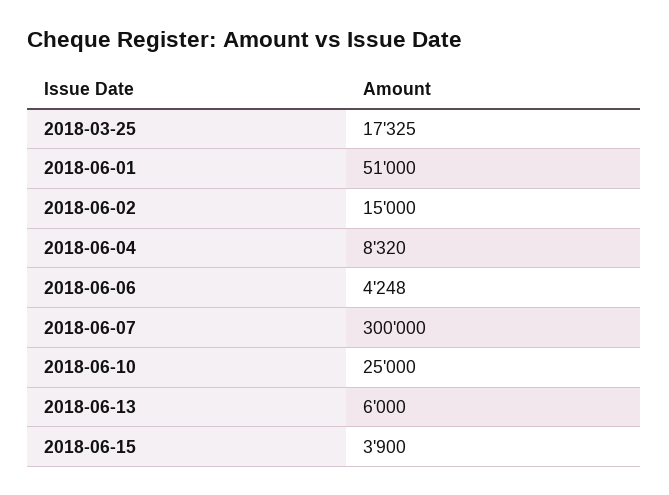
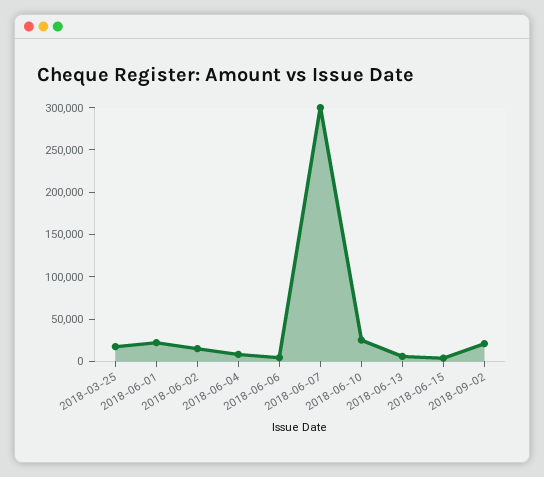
2018-06-01: 51000 -> 20000
2018-09-02: none -> 20000

